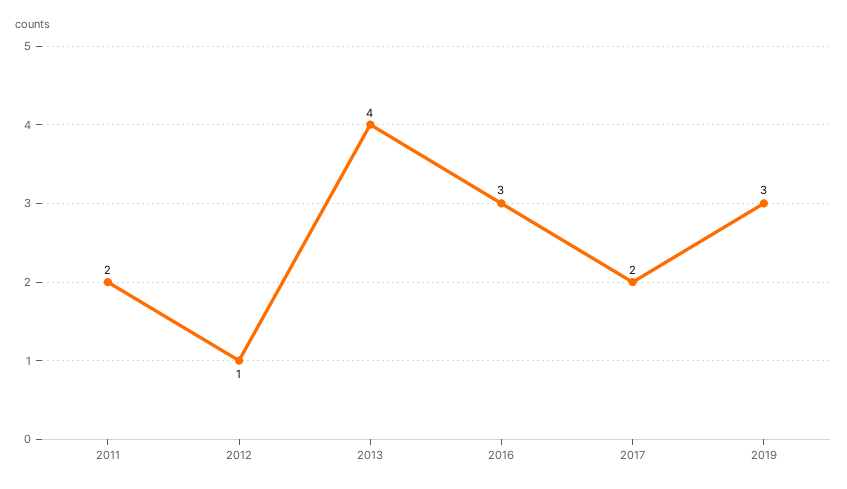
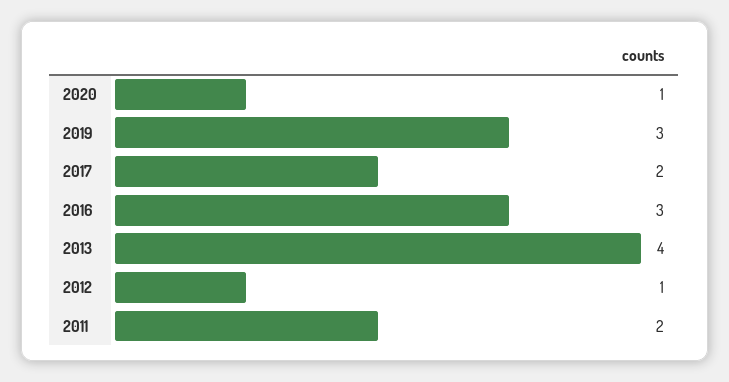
2020: none -> 1

